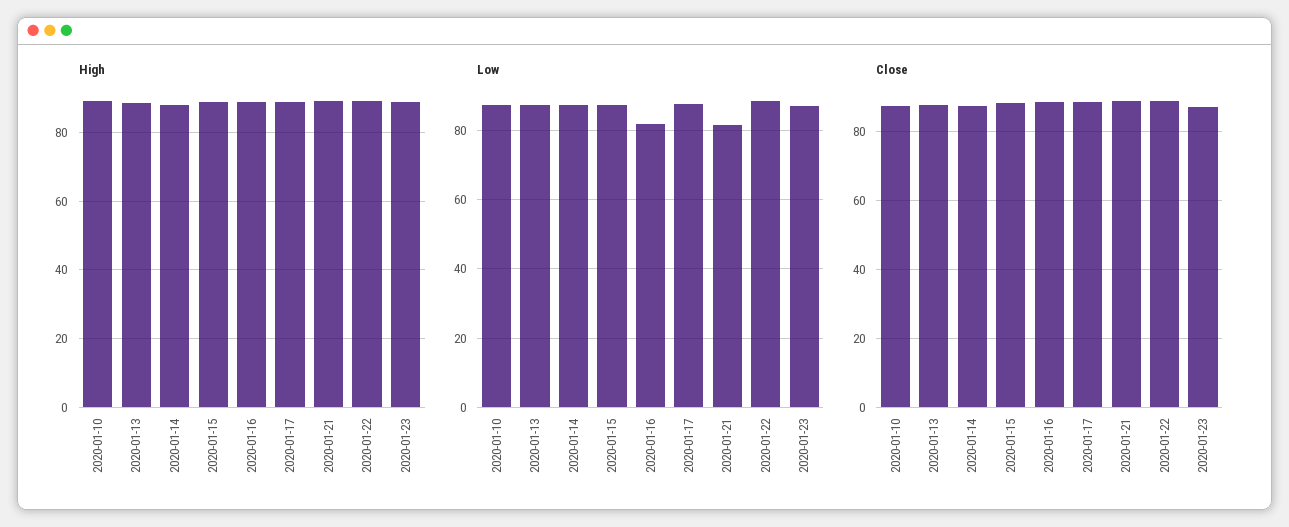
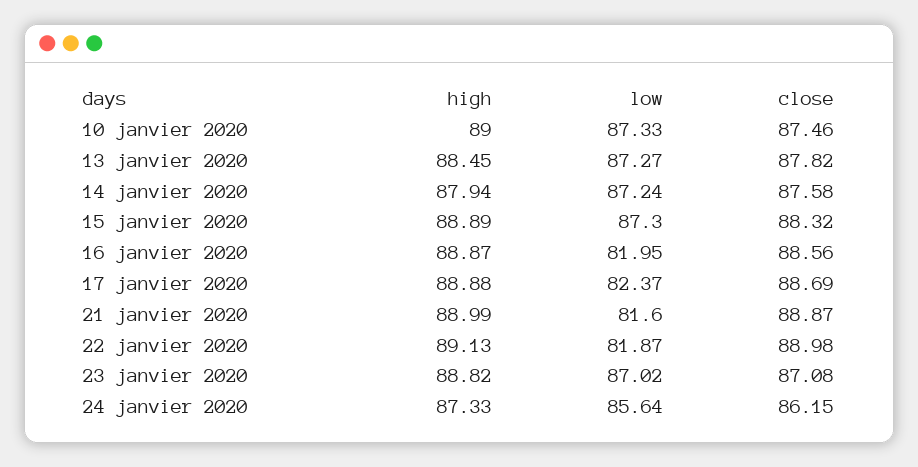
Low, 2020-01-17: 88 -> 82.37
Low, 2020-01-22: 88 -> 81.87
High, 24 janvier 2020: none -> 87.33
Low, 24 janvier 2020: none -> 85.64
Close, 24 janvier 2020: none -> 86.15

